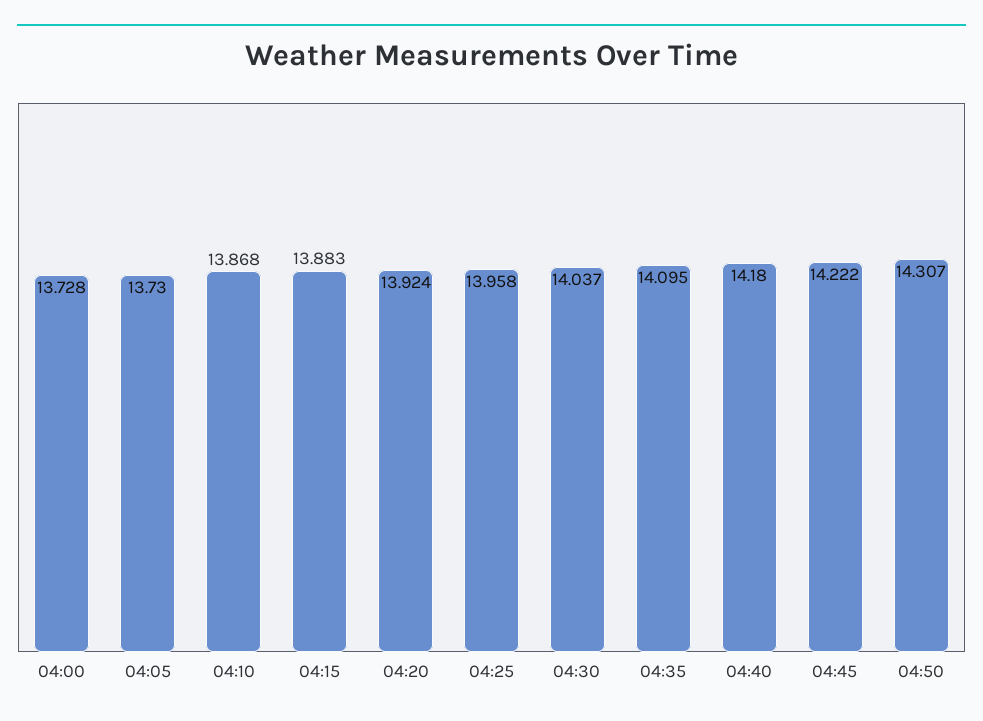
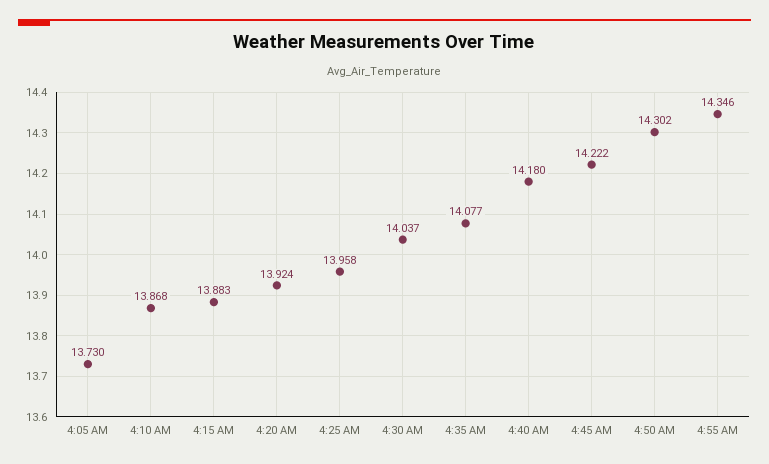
04:00: 13.728 -> none
04:35: 14.095 -> 14.077
04:50: 14.307 -> 14.302
4:55 AM: none -> 14.346

